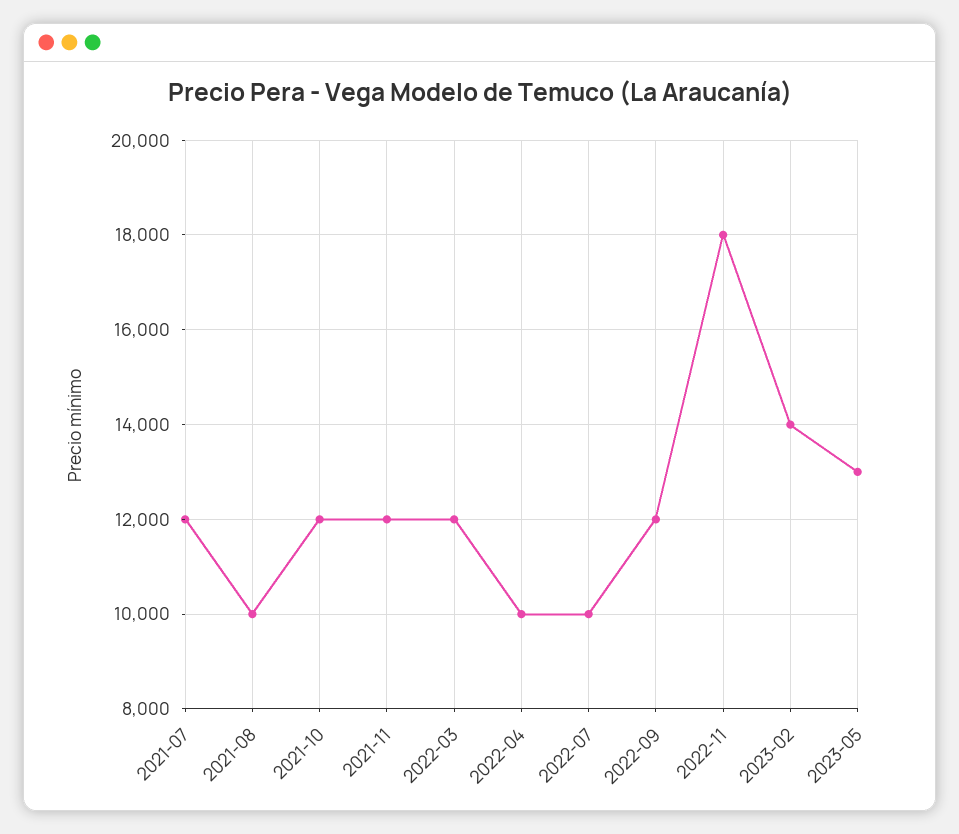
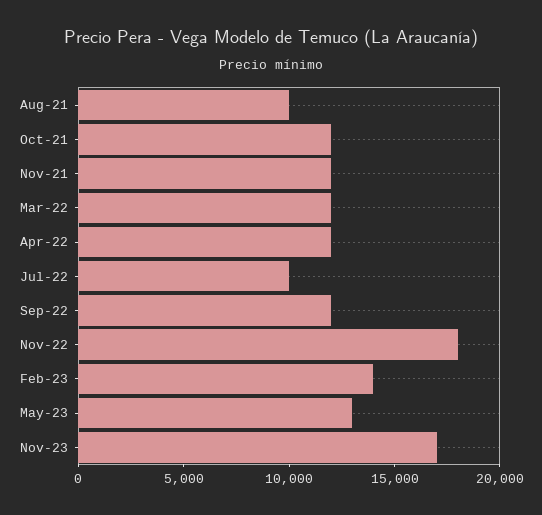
2021-07: 12000 -> none
2022-04: 10000 -> 12000
Nov-23: none -> 17000

